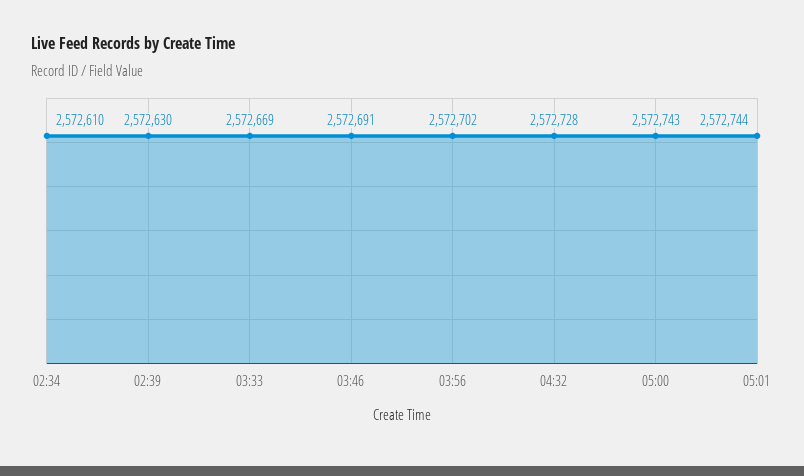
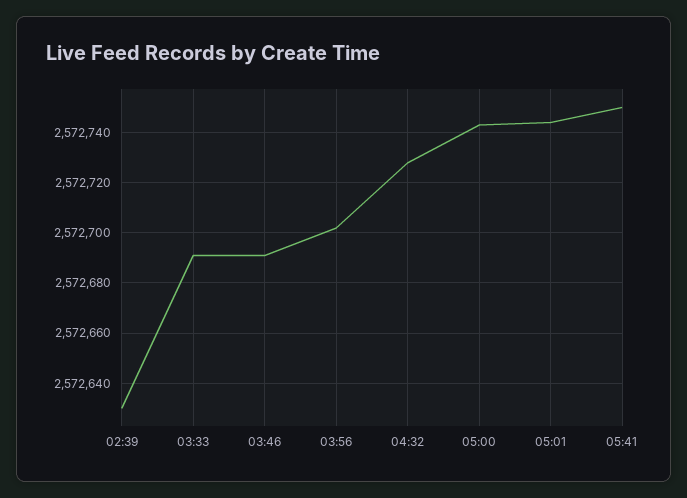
02:34: 2572610 -> none
03:33: 2572669 -> 2572690
05:41: none -> 2572750

